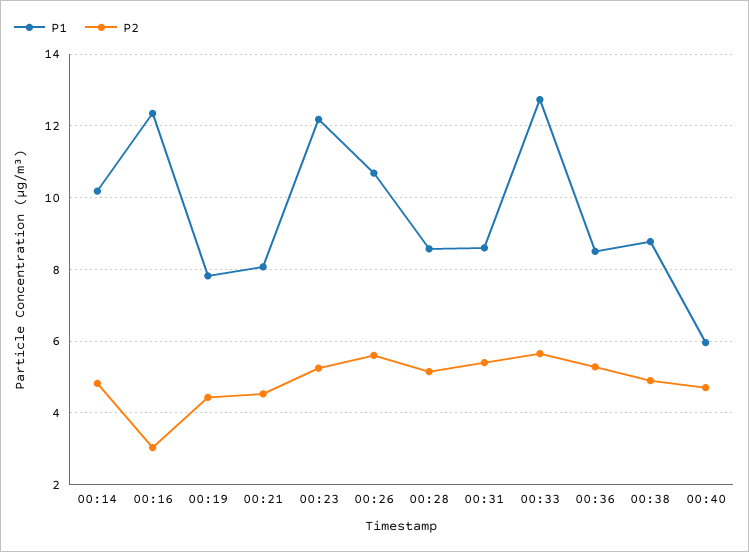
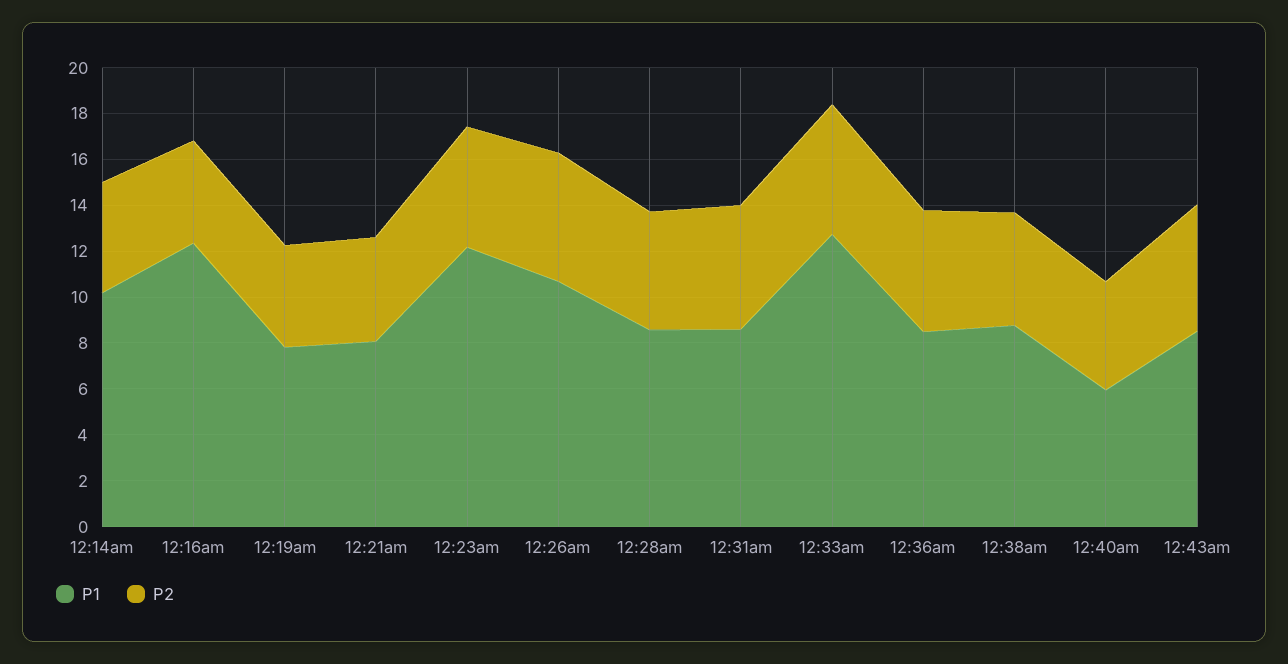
P2, 00:16: 3 -> 4.5
P1, 12:43am: none -> 8.5
P2, 12:43am: none -> 5.5

